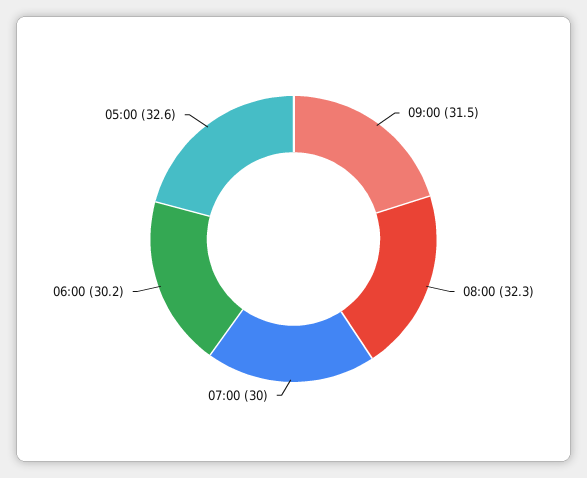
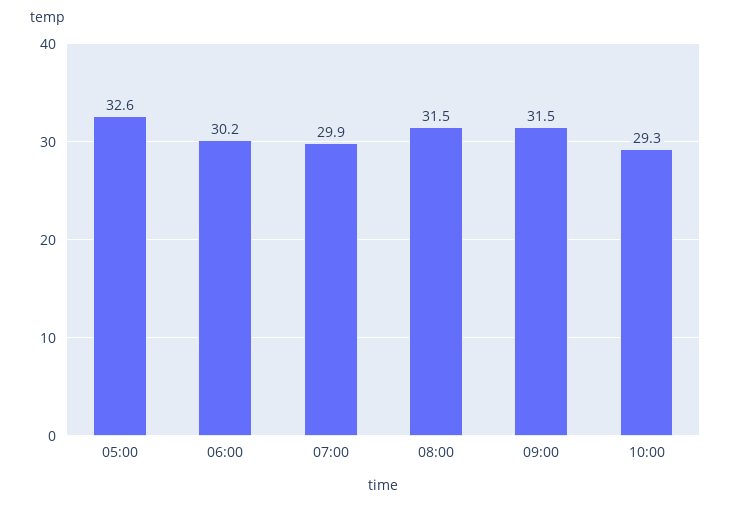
08:00: 32.3 -> 31.5
07:00: 30 -> 29.9
10:00: none -> 29.3

